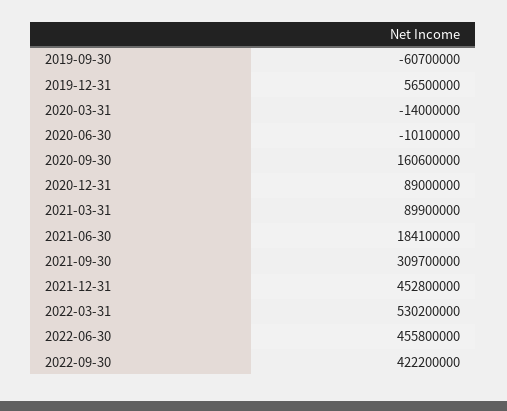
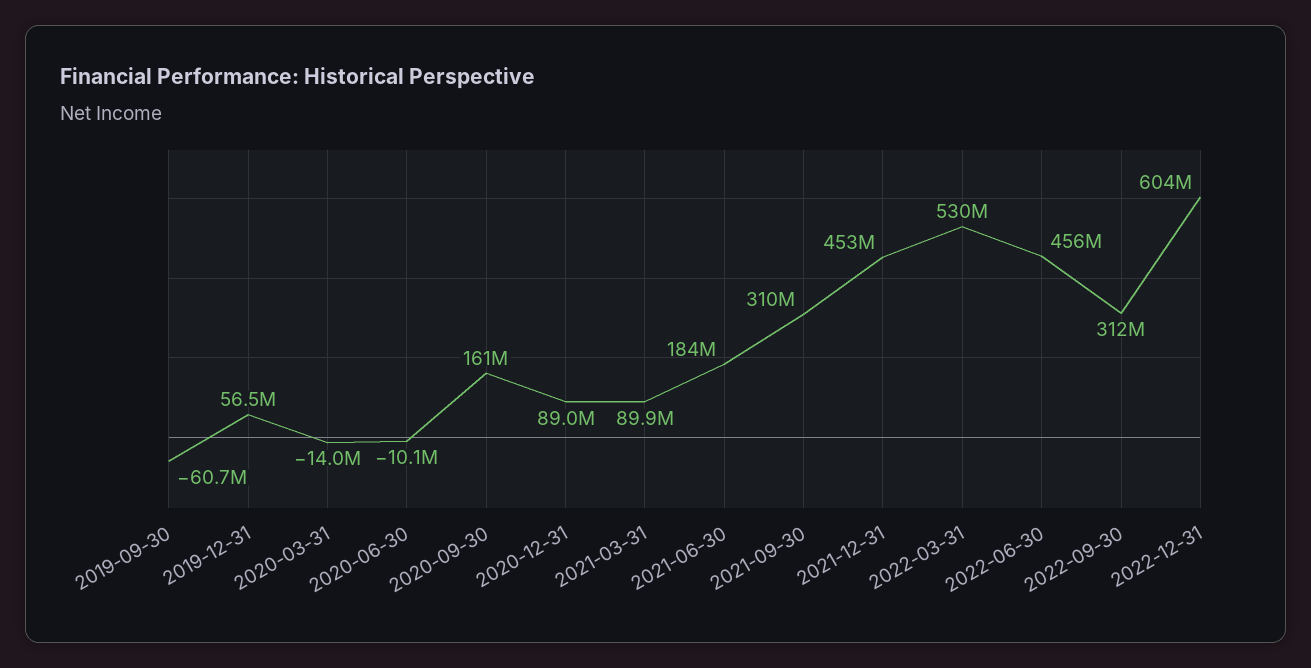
2022-09-30: 422200000 -> 312000000
2022-12-31: none -> 604000000

